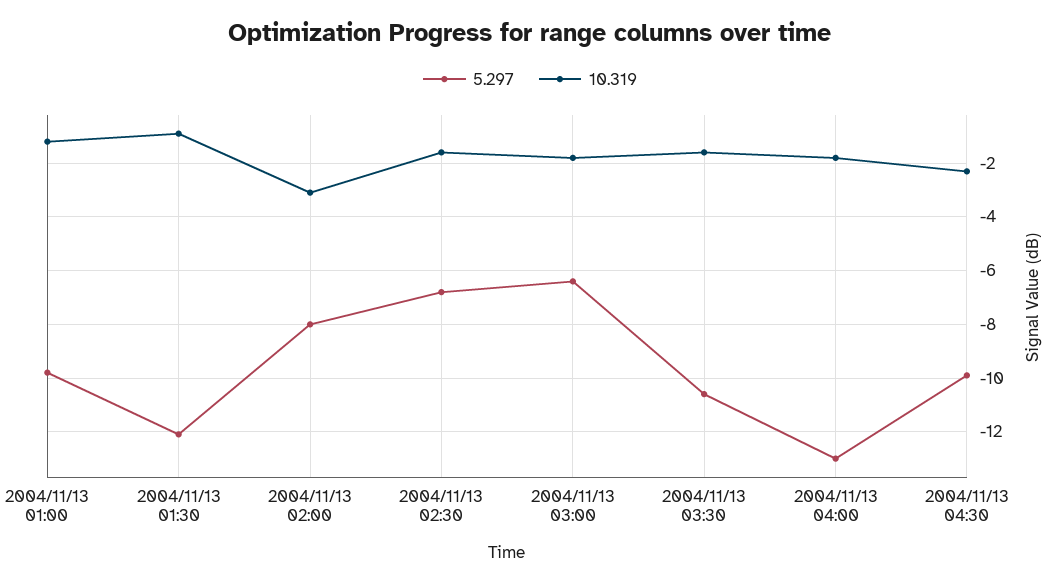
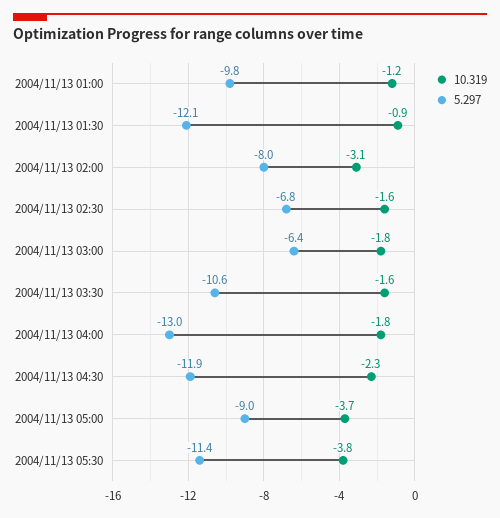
5.297, 2004/11/13 04:30: -10 -> -11.9
10.319, 2004/11/13 05:00: none -> -3.7
5.297, 2004/11/13 05:00: none -> -9
10.319, 2004/11/13 05:30: none -> -3.8
5.297, 2004/11/13 05:30: none -> -11.4

